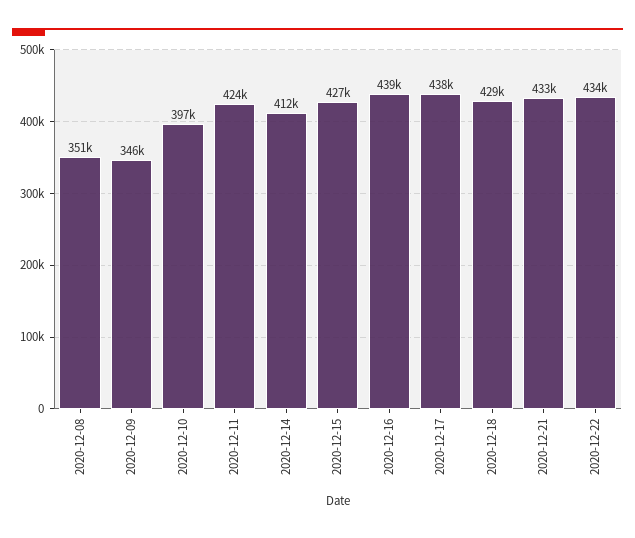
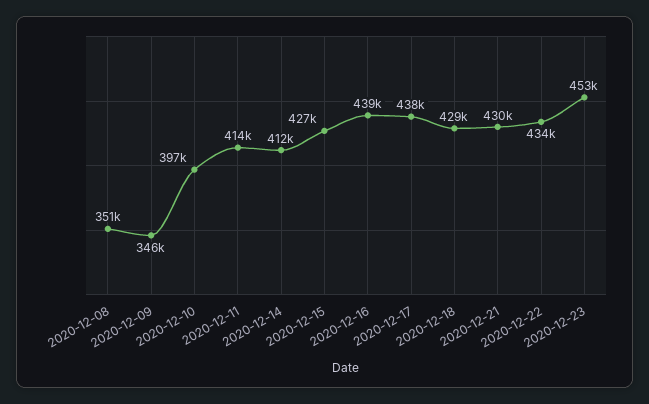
2020-12-11: 424000 -> 414000
2020-12-21: 433000 -> 430000
2020-12-23: none -> 453000

